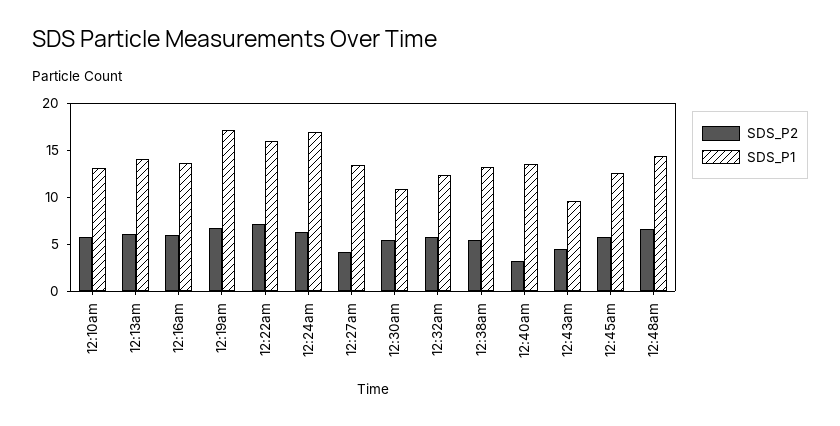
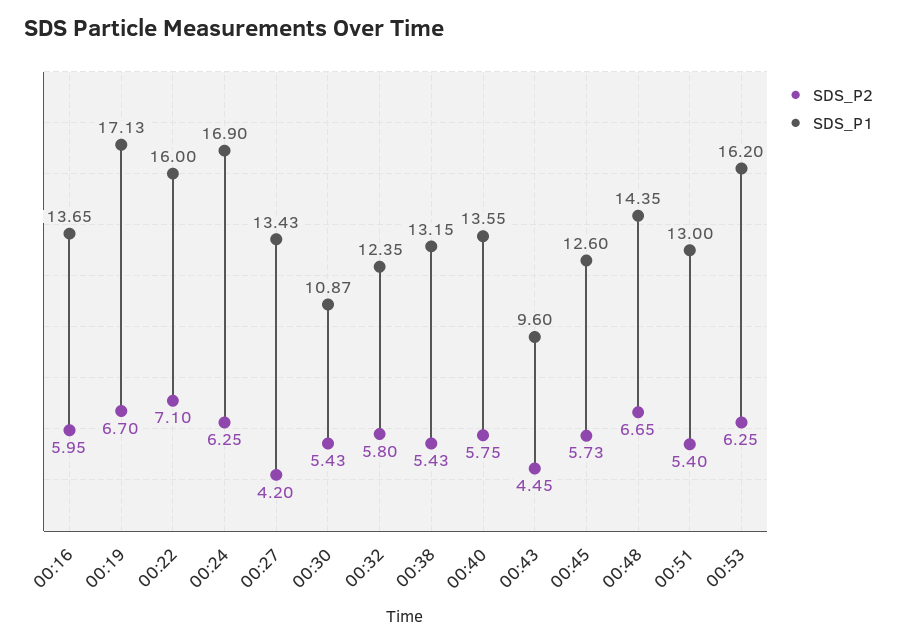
SDS_P2, 12:10am: 6 -> none
SDS_P1, 12:10am: 13 -> none
SDS_P2, 12:13am: 6 -> none
SDS_P1, 12:13am: 14 -> none
SDS_P2, 12:40am: 3 -> 5.75
SDS_P2, 00:51: none -> 5.4
SDS_P1, 00:51: none -> 13
SDS_P2, 00:53: none -> 6.25
SDS_P1, 00:53: none -> 16.2

